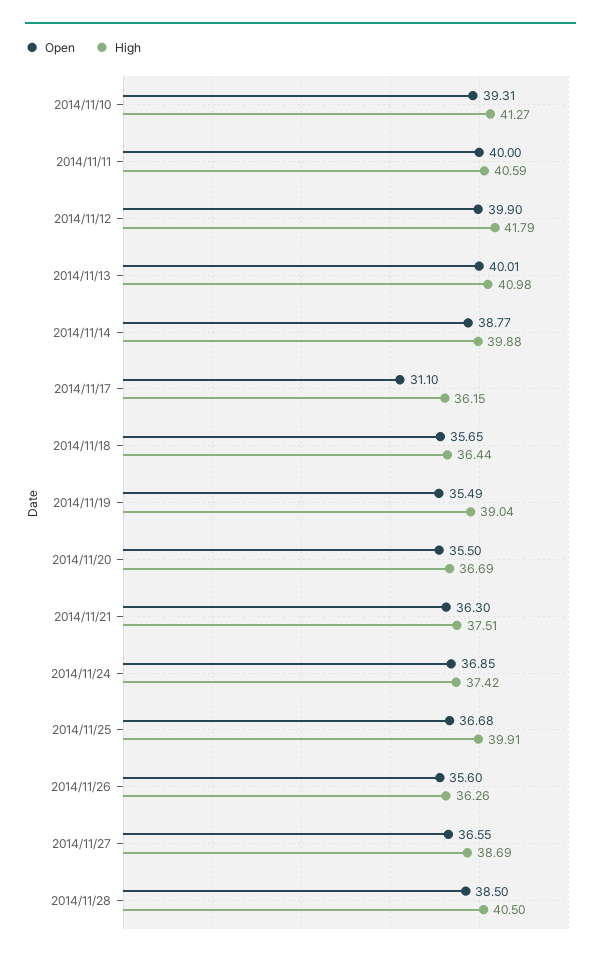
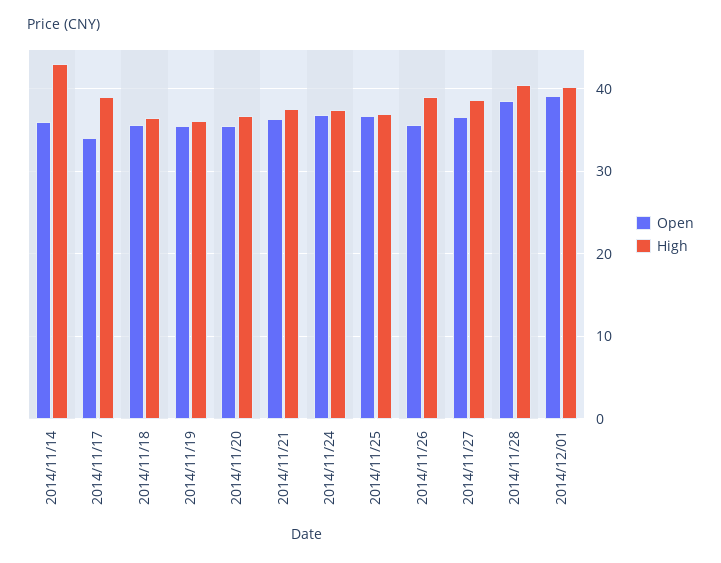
Open, 2014/11/10: 39.31 -> none
High, 2014/11/10: 41.27 -> none
Open, 2014/11/11: 40 -> none
High, 2014/11/11: 40.59 -> none
Open, 2014/11/12: 39.9 -> none
High, 2014/11/12: 41.79 -> none
Open, 2014/11/13: 40.01 -> none
High, 2014/11/13: 40.98 -> none
Open, 2014/11/14: 38.77 -> 36
High, 2014/11/14: 39.88 -> 43
Open, 2014/11/17: 31.1 -> 34
High, 2014/11/17: 36.15 -> 39
High, 2014/11/19: 39.04 -> 36
High, 2014/11/25: 39.91 -> 37
High, 2014/11/26: 36.26 -> 39
Open, 2014/12/01: none -> 39
High, 2014/12/01: none -> 40

